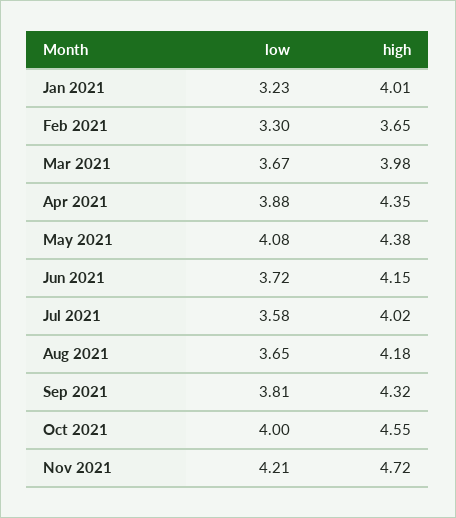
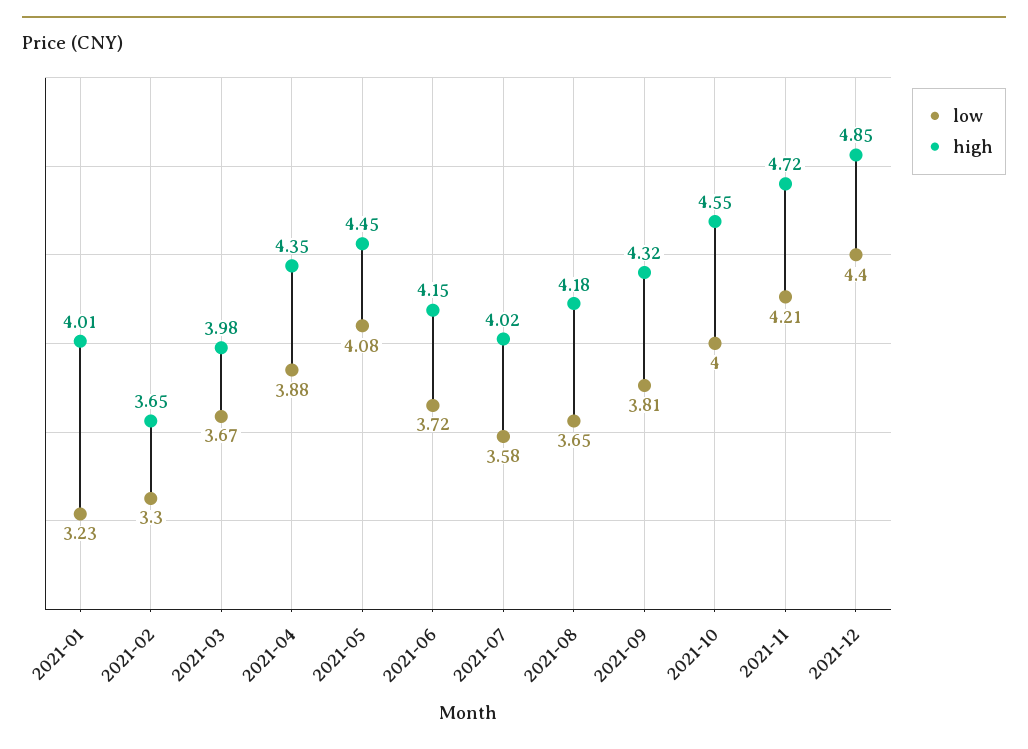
high, May 2021: 4.38 -> 4.45
low, 2021-12: none -> 4.4
high, 2021-12: none -> 4.85

